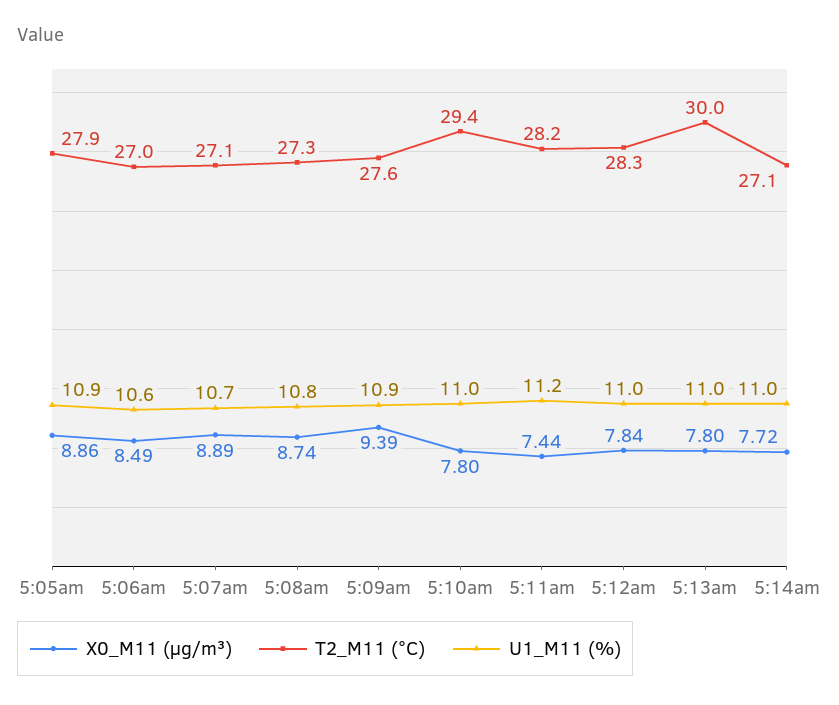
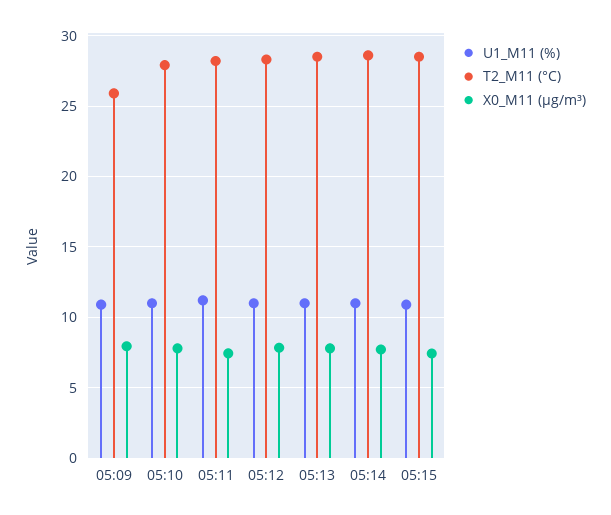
X0_M11 (μg/m³), 5:05am: 8.86 -> none
T2_M11 (°C), 5:05am: 27.9 -> none
U1_M11 (%), 5:05am: 10.9 -> none
X0_M11 (μg/m³), 5:06am: 8.49 -> none
T2_M11 (°C), 5:06am: 27 -> none
U1_M11 (%), 5:06am: 10.6 -> none
X0_M11 (μg/m³), 5:07am: 8.89 -> none
T2_M11 (°C), 5:07am: 27.1 -> none
U1_M11 (%), 5:07am: 10.7 -> none
X0_M11 (μg/m³), 5:08am: 8.74 -> none
T2_M11 (°C), 5:08am: 27.3 -> none
U1_M11 (%), 5:08am: 10.8 -> none
X0_M11 (μg/m³), 5:09am: 9.39 -> 8
T2_M11 (°C), 5:09am: 27.6 -> 26
T2_M11 (°C), 5:10am: 29.4 -> 28
T2_M11 (°C), 5:13am: 30 -> 28.5
T2_M11 (°C), 5:14am: 27.1 -> 28.5
U1_M11 (%), 05:15: none -> 11
T2_M11 (°C), 05:15: none -> 28.5
X0_M11 (μg/m³), 05:15: none -> 7.5

